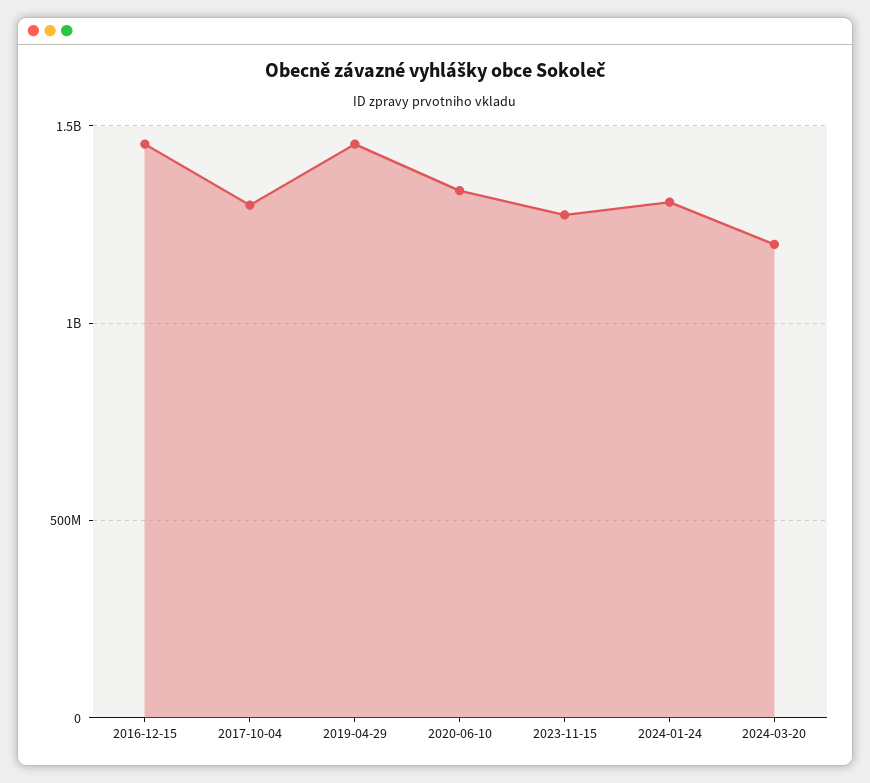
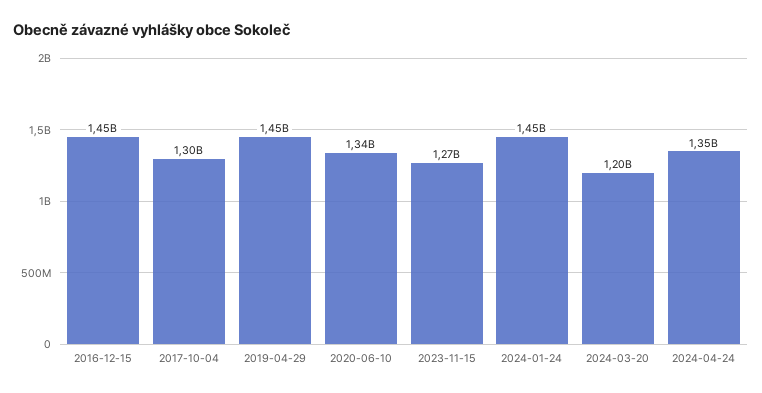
2024-01-24: 1300000000 -> 1450000000
2024-04-24: none -> 1350000000

